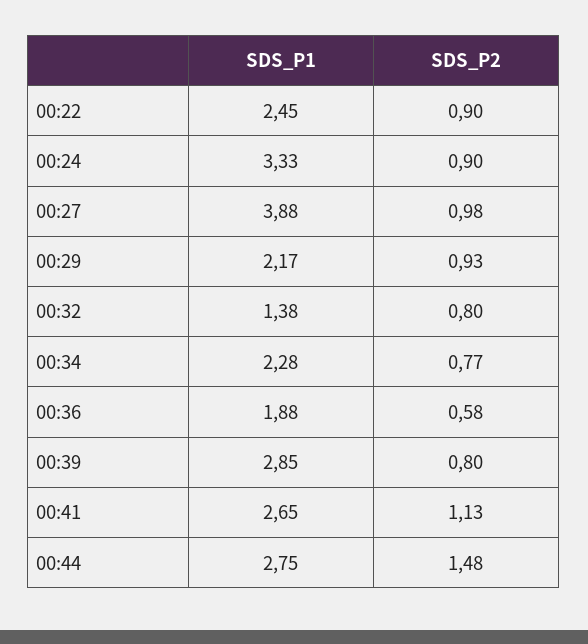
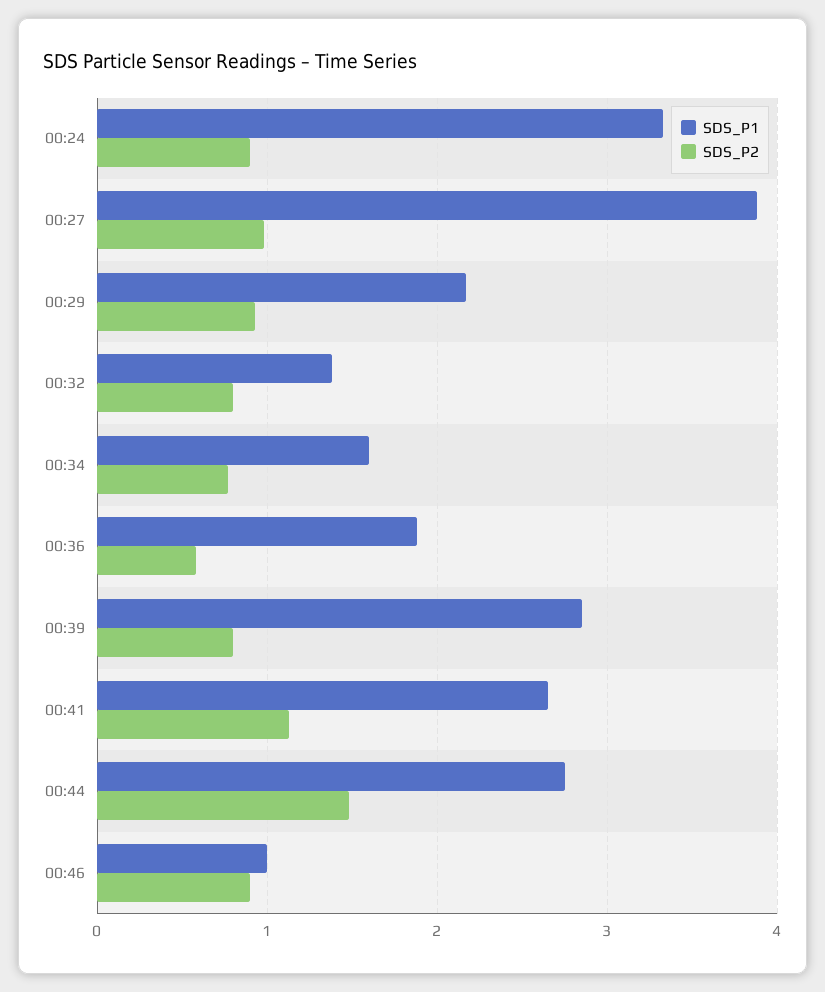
SDS_P1, 00:22: 2.45 -> none
SDS_P2, 00:22: 0.9 -> none
SDS_P1, 00:34: 2.28 -> 1.6
SDS_P1, 00:46: none -> 1
SDS_P2, 00:46: none -> 0.9

